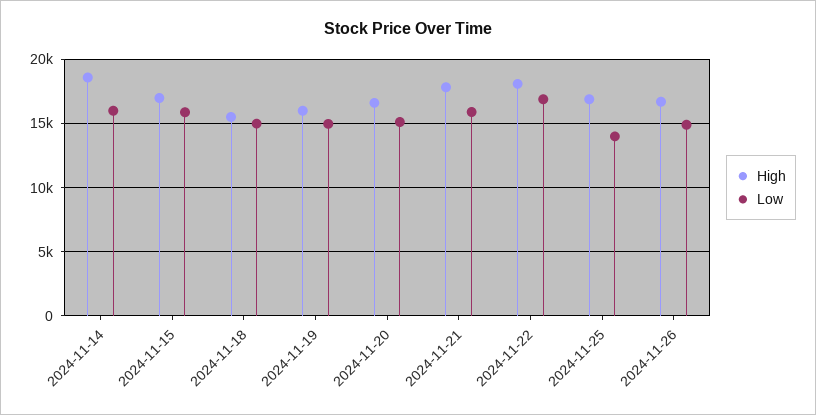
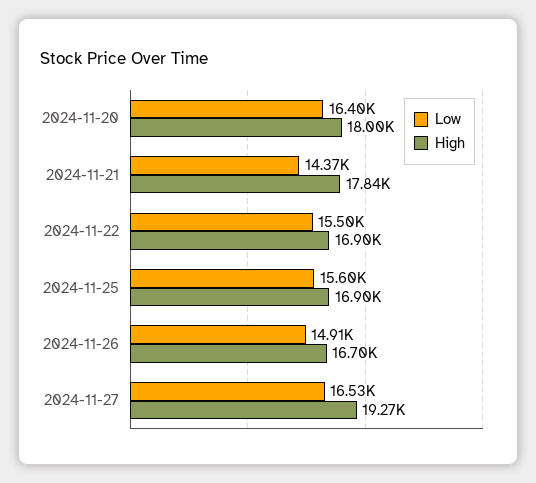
High, 2024-11-14: 18500 -> none
Low, 2024-11-14: 16000 -> none
High, 2024-11-15: 17000 -> none
Low, 2024-11-15: 16000 -> none
High, 2024-11-18: 15500 -> none
Low, 2024-11-18: 15000 -> none
High, 2024-11-19: 16000 -> none
Low, 2024-11-19: 15000 -> none
High, 2024-11-20: 16500 -> 18000
Low, 2024-11-20: 15000 -> 16400
Low, 2024-11-21: 16000 -> 14370
High, 2024-11-22: 18000 -> 16900
Low, 2024-11-22: 17000 -> 15500
Low, 2024-11-25: 14000 -> 15600
Low, 2024-11-27: none -> 16530
High, 2024-11-27: none -> 19270

